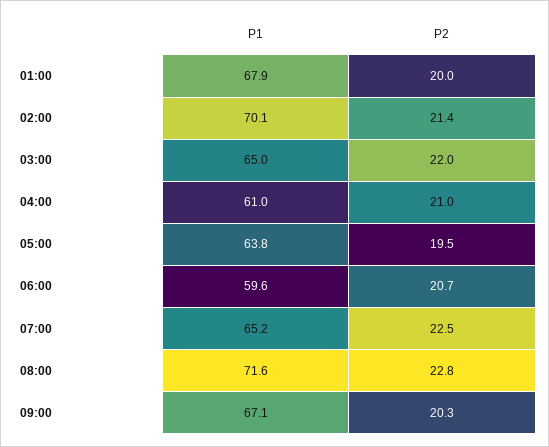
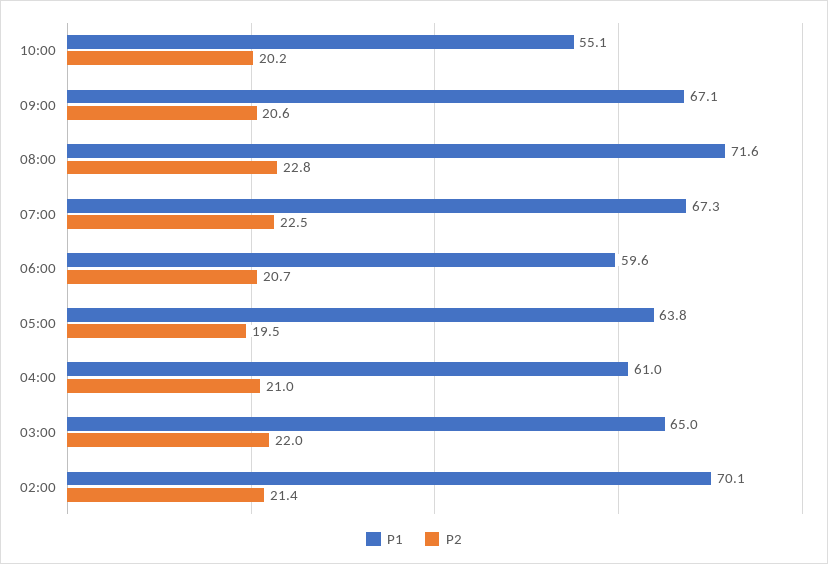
P1, 01:00: 67.9 -> none
P2, 01:00: 20 -> none
P1, 07:00: 65.2 -> 67.3
P2, 09:00: 20.3 -> 20.6
P1, 10:00: none -> 55.1
P2, 10:00: none -> 20.2

